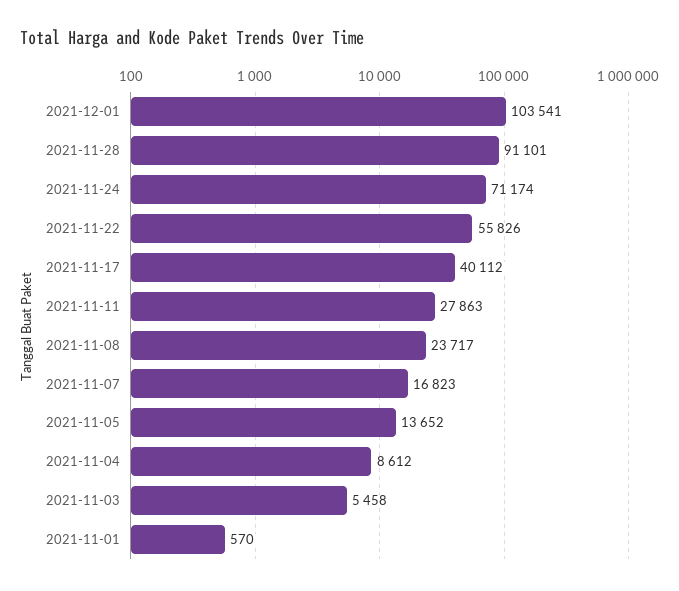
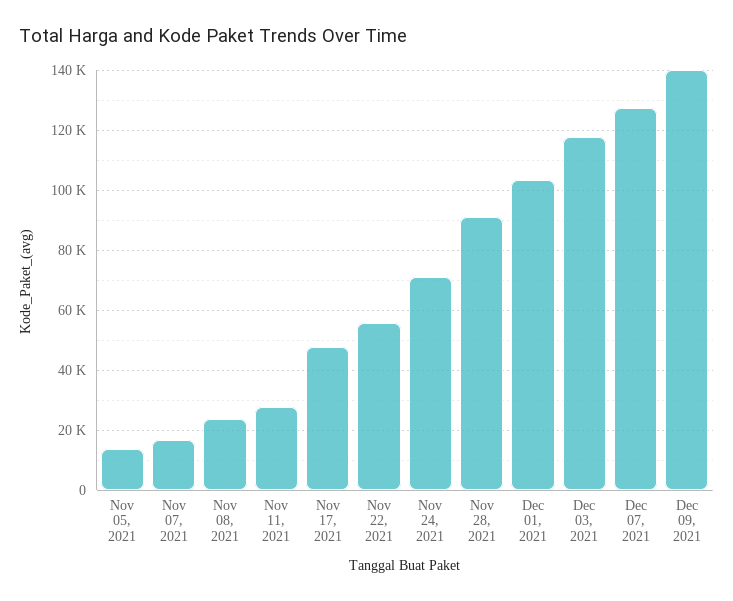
2021-11-17: 40112 -> 47500
2021-11-04: 8612 -> none
2021-11-03: 5458 -> none
2021-11-01: 570 -> none
Dec 03, 2021: none -> 117500
Dec 07, 2021: none -> 127500
Dec 09, 2021: none -> 140000

